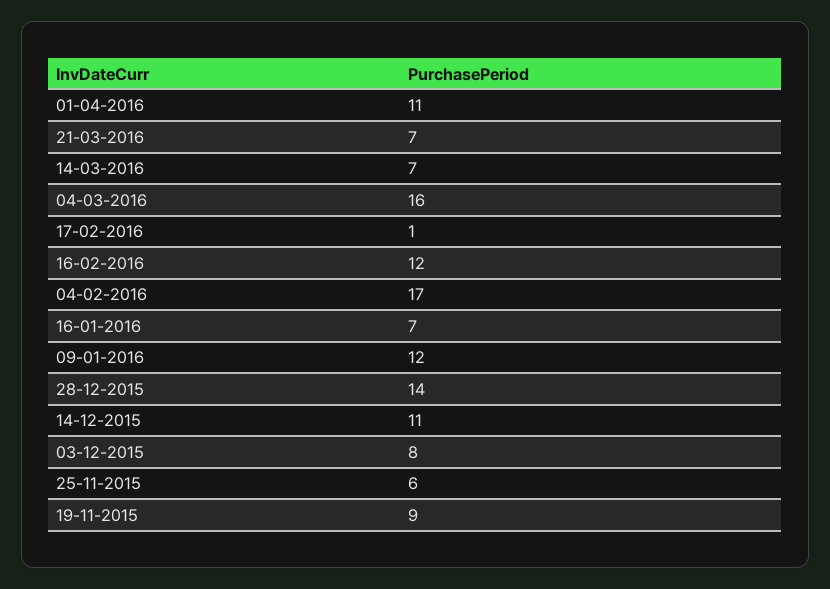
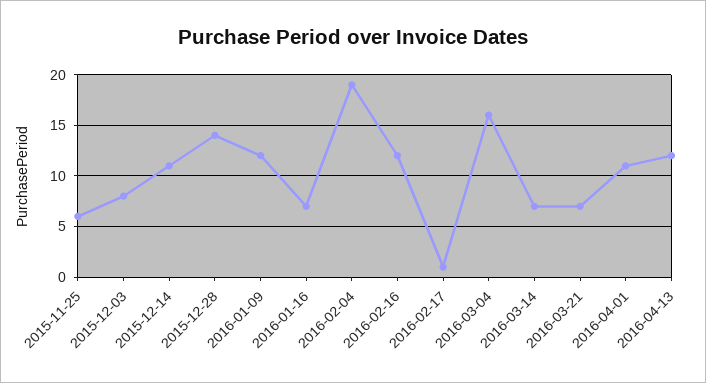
04-02-2016: 17 -> 19
19-11-2015: 9 -> none
2016-04-13: none -> 12

